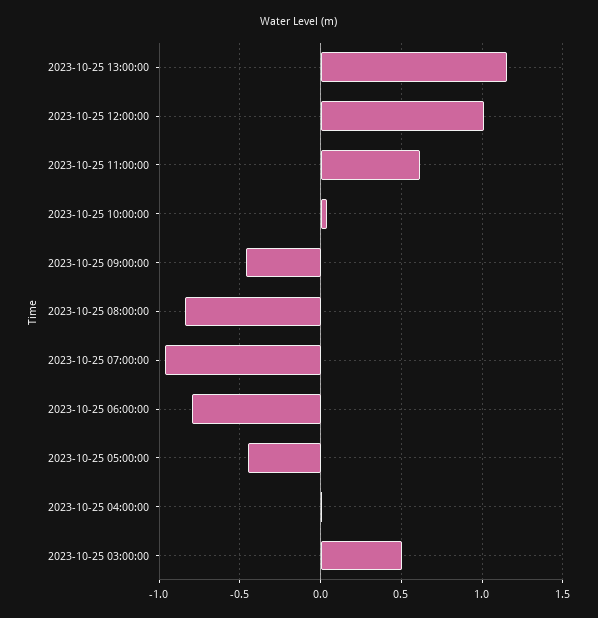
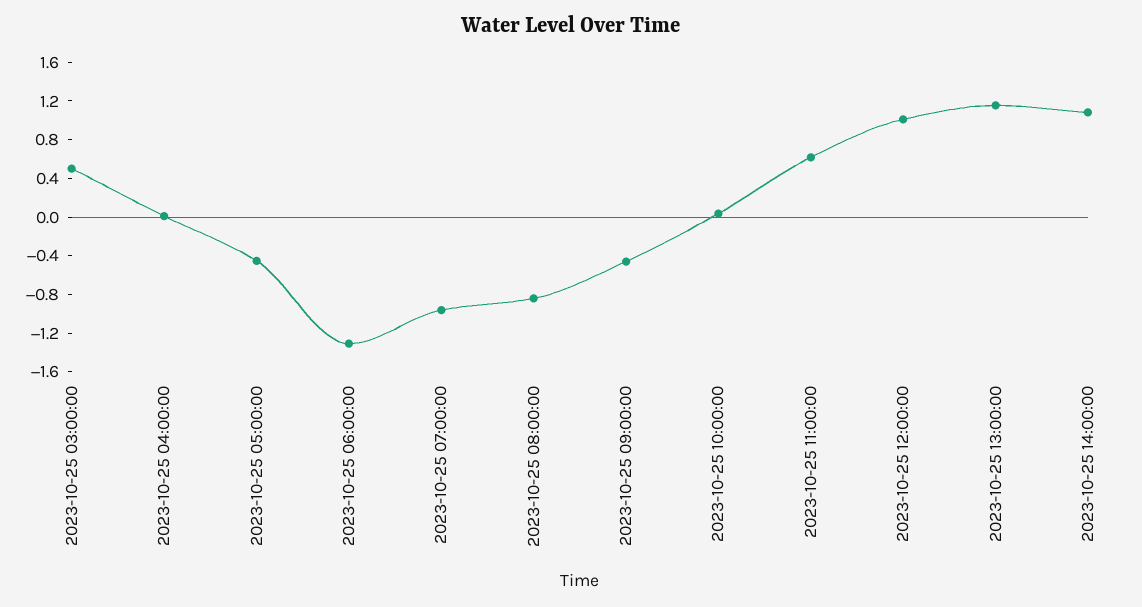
2023-10-25 06:00:00: -0.8 -> -1.3
2023-10-25 14:00:00: none -> 1.1

